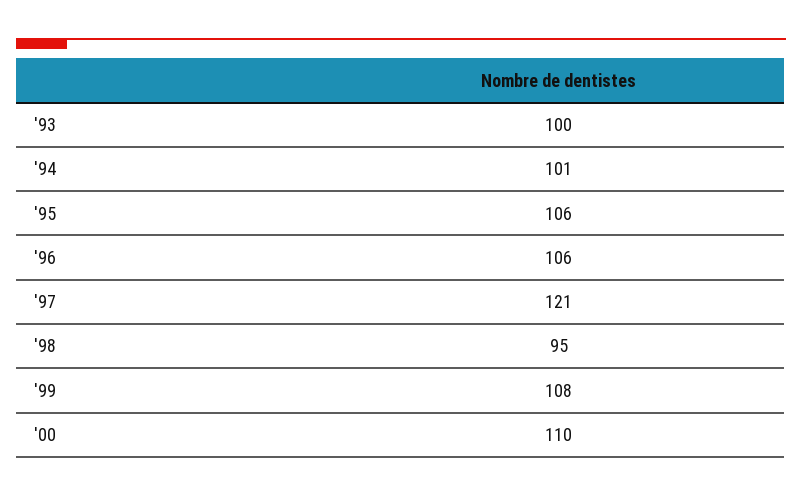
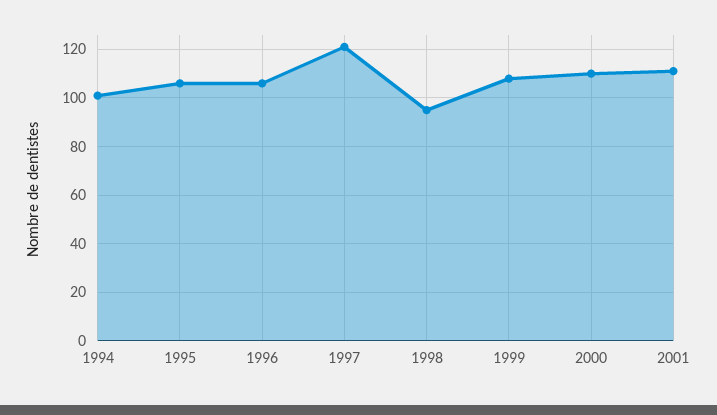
'93: 100 -> none
2001: none -> 110

